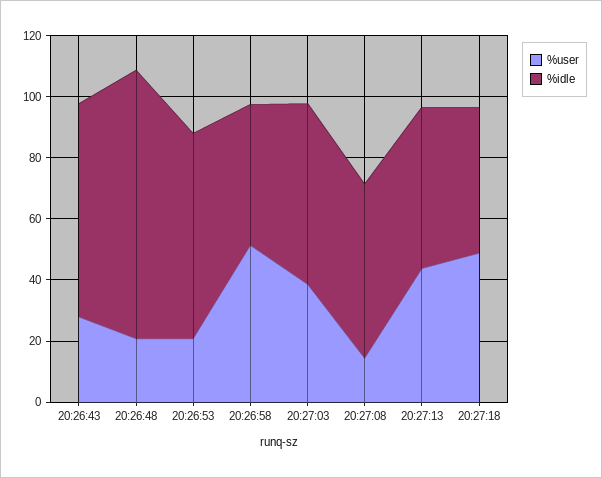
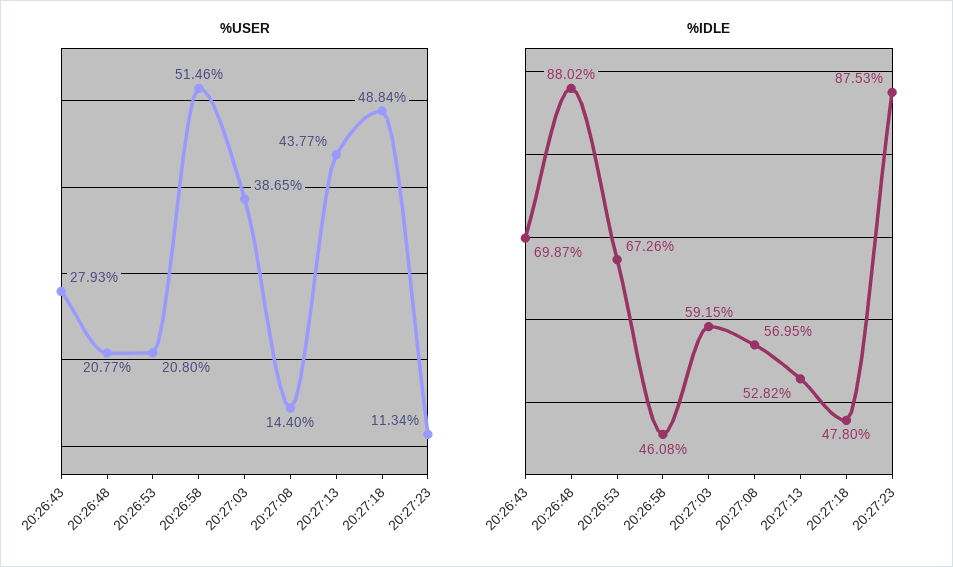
%user, 20:27:23: none -> 11.34
%idle, 20:27:23: none -> 87.53

